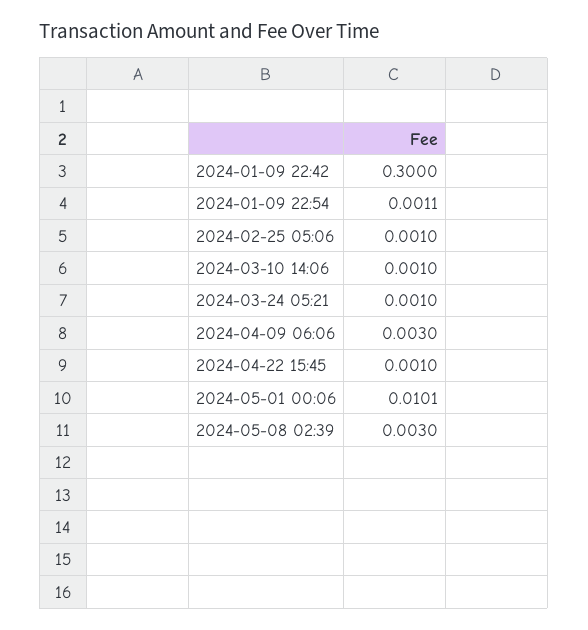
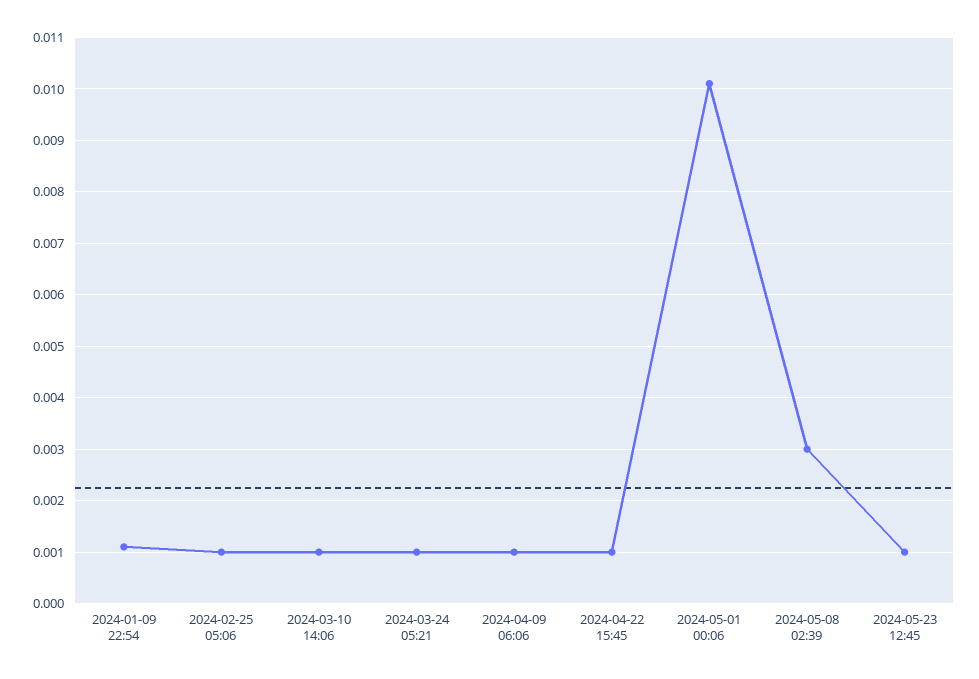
2024-01-09 22:42: 0.3 -> none
2024-04-09 06:06: 0.003 -> 0.001
2024-05-23 12:45: none -> 0.001

